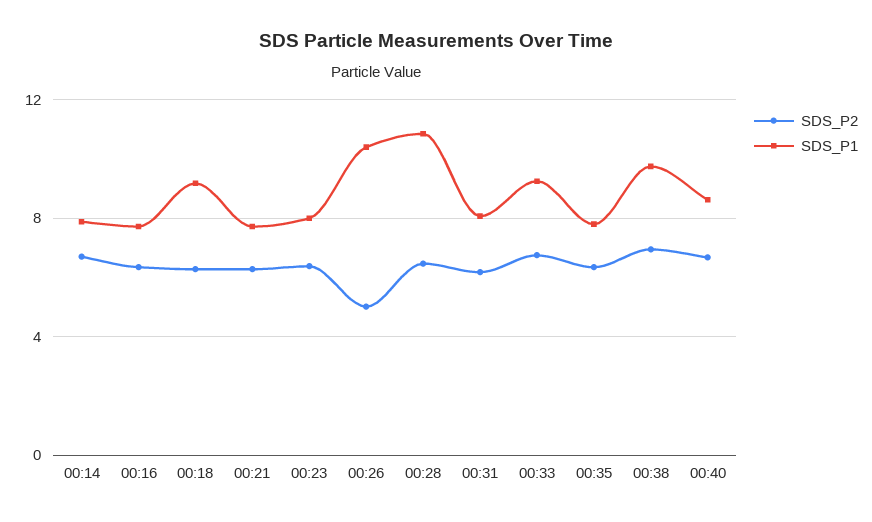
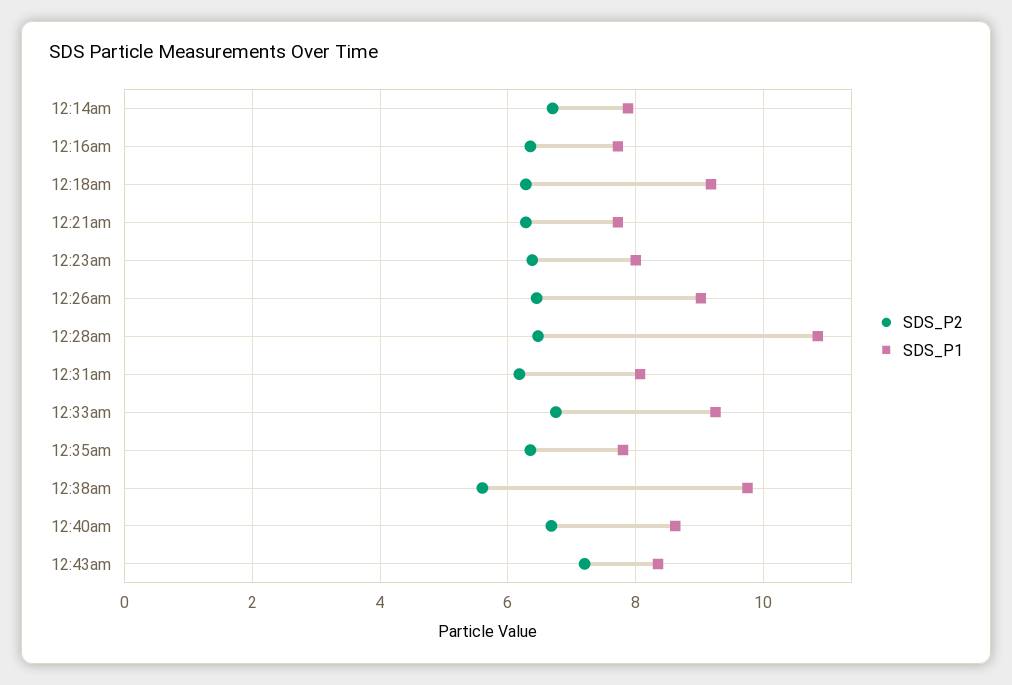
SDS_P2, 00:26: 5 -> 6.4
SDS_P1, 00:26: 10.5 -> 9
SDS_P2, 00:38: 7 -> 5.6
SDS_P2, 12:43am: none -> 7.2
SDS_P1, 12:43am: none -> 8.4

